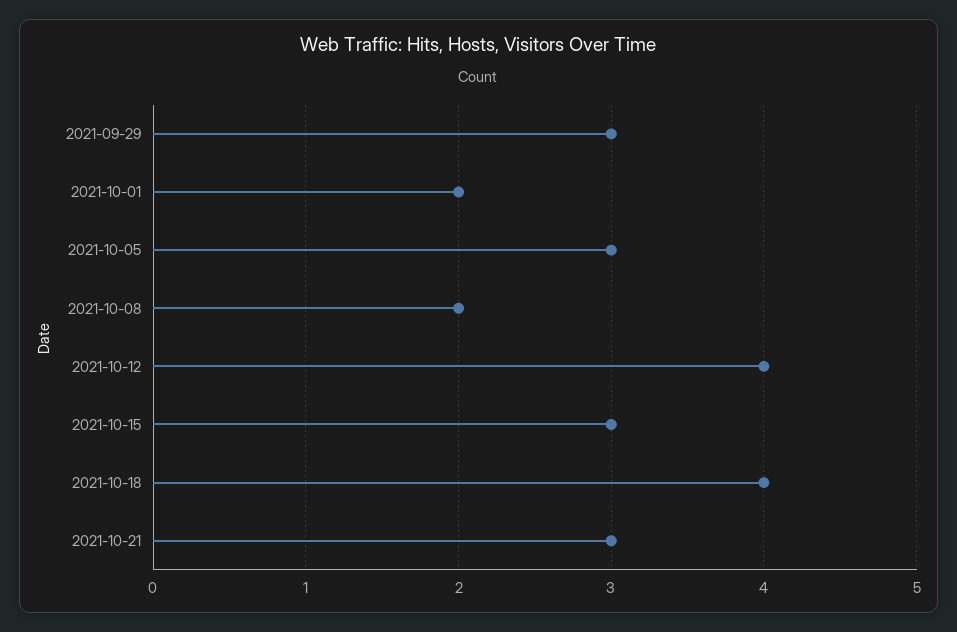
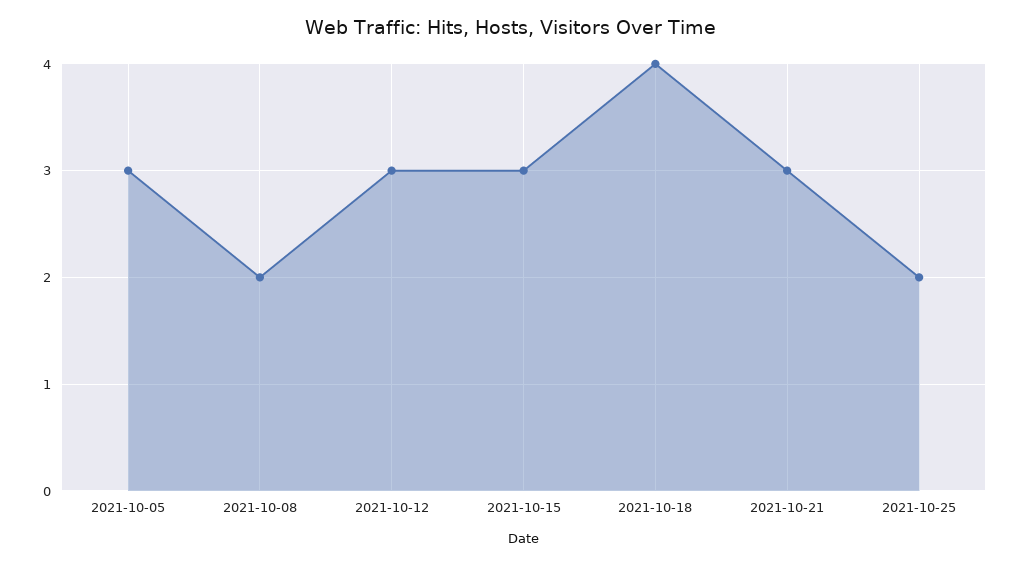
2021-09-29: 3 -> none
2021-10-01: 2 -> none
2021-10-12: 4 -> 3
2021-10-25: none -> 2

